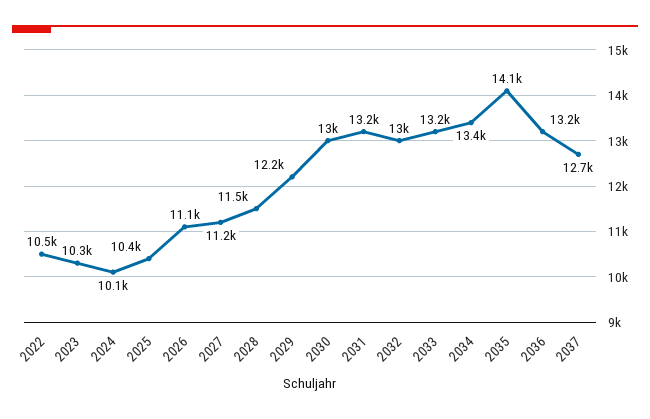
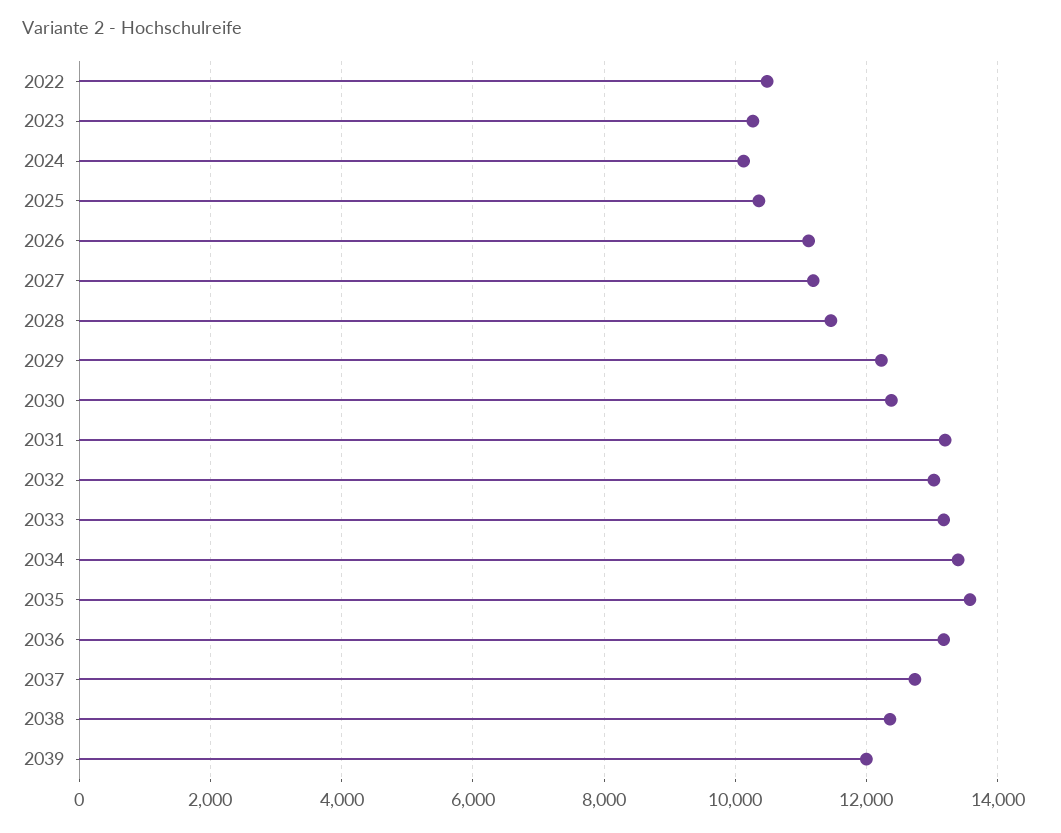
2030: 13000 -> 12400
2035: 14100 -> 13600
2038: none -> 12400
2039: none -> 12000

